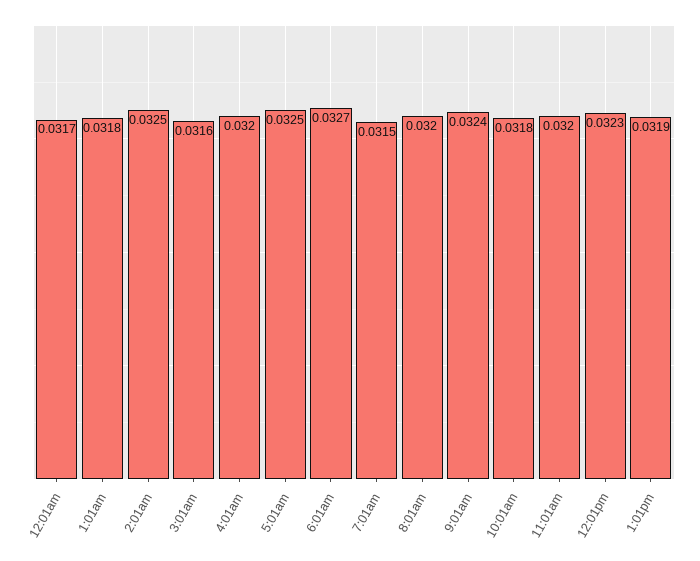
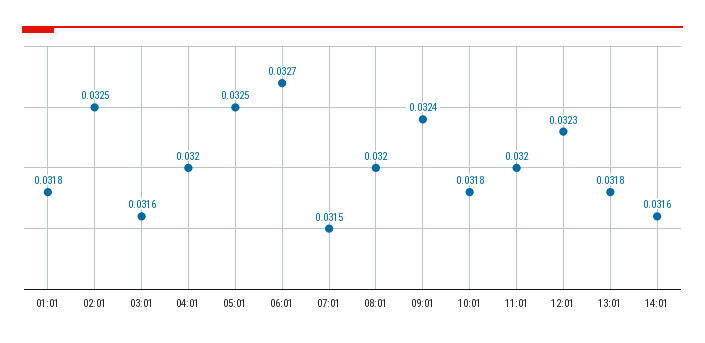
12:01am: 0.0317 -> none
1:01pm: 0.0319 -> 0.0318
14:01: none -> 0.0316

